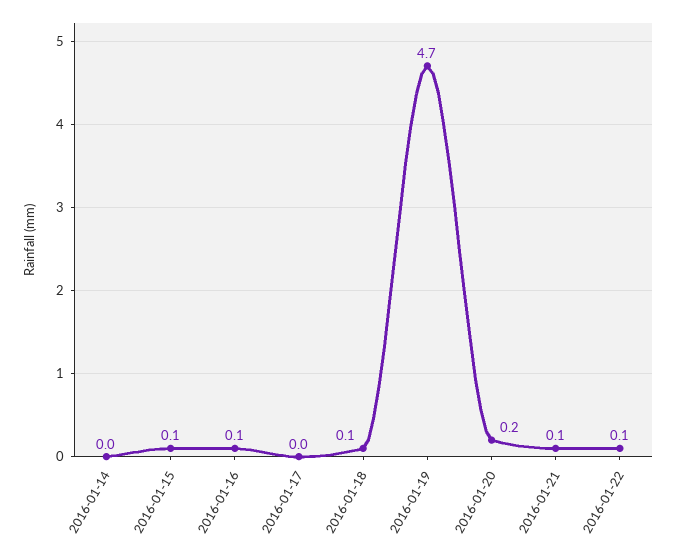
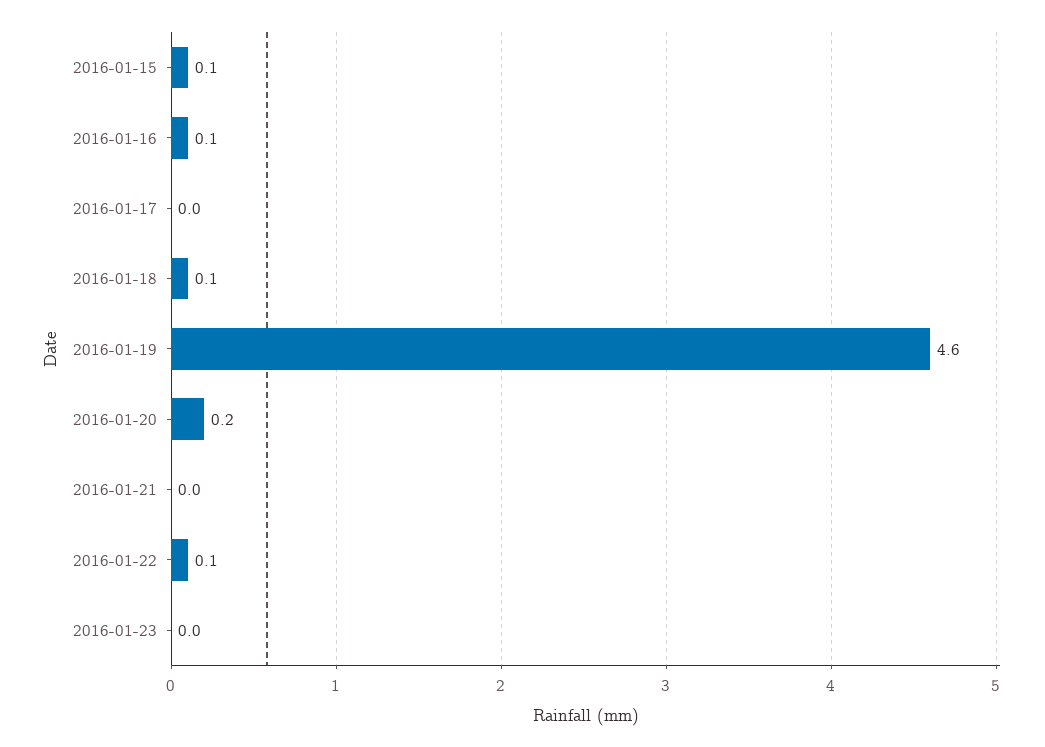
2016-01-14: 0 -> none
2016-01-19: 4.7 -> 4.6
2016-01-21: 0.1 -> 0
2016-01-23: none -> 0

